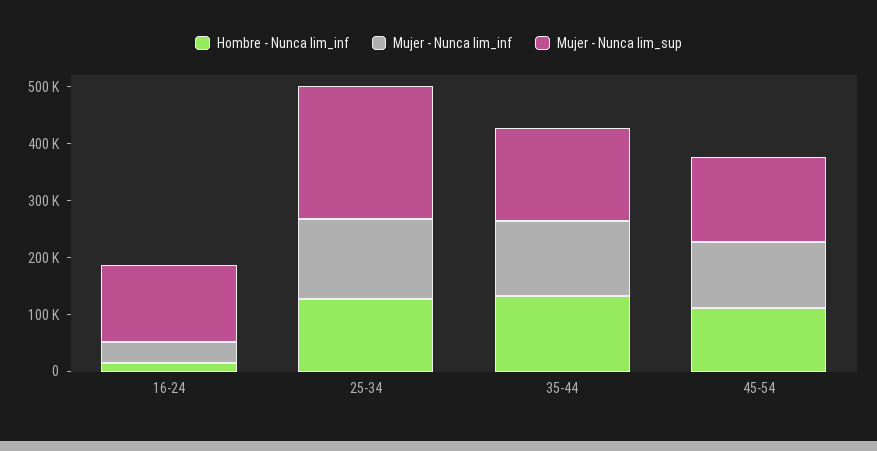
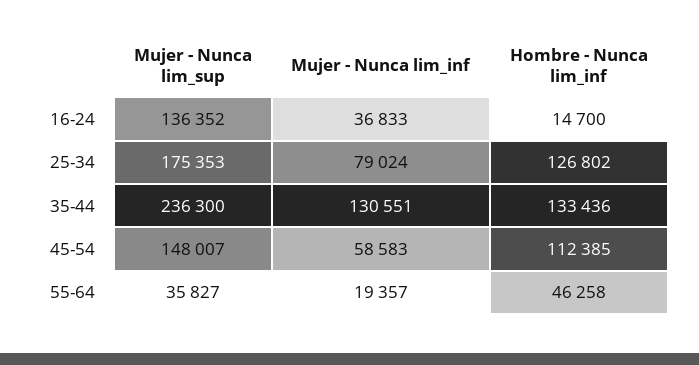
Mujer - Nunca lim_inf, 25-34: 140000 -> 79024
Mujer - Nunca lim_sup, 25-34: 240000 -> 175353
Mujer - Nunca lim_sup, 35-44: 160000 -> 236300
Mujer - Nunca lim_inf, 45-54: 120000 -> 58583
Mujer - Nunca lim_sup, 55-64: none -> 35827
Mujer - Nunca lim_inf, 55-64: none -> 19357
Hombre - Nunca lim_inf, 55-64: none -> 46258

